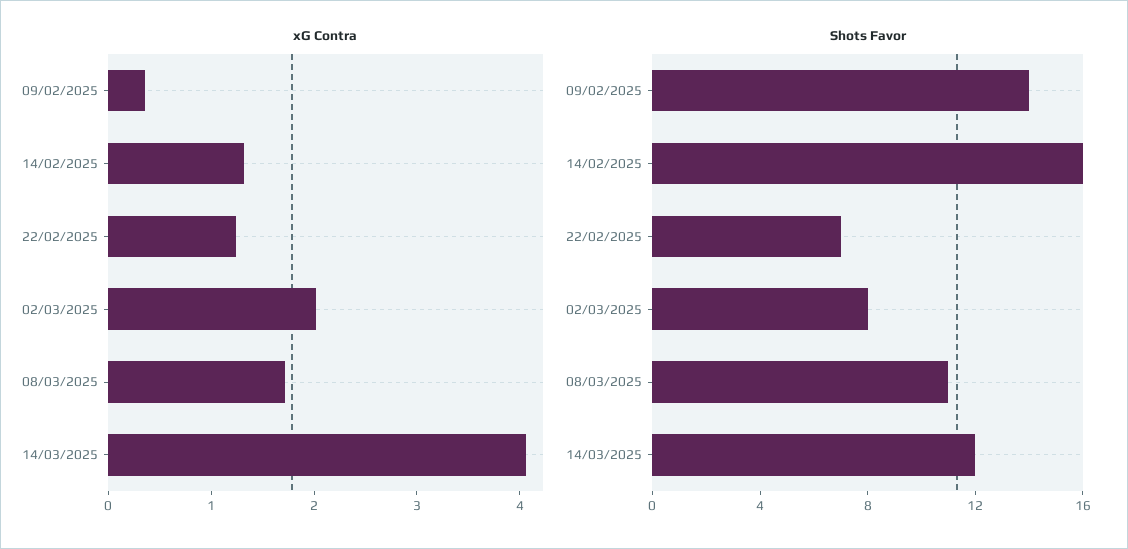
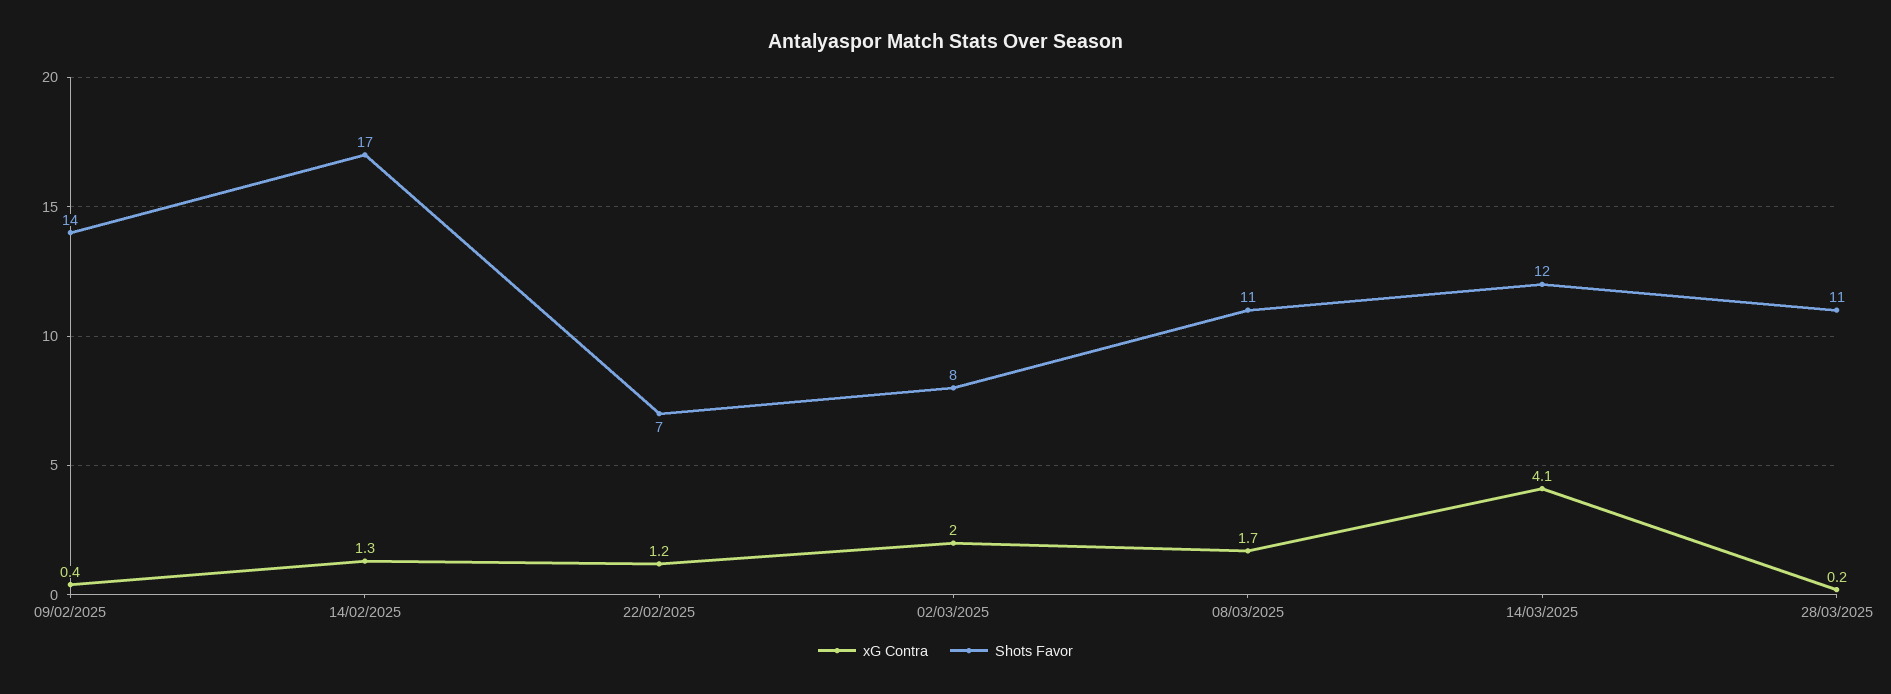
Shots Favor, 14/02/2025: 16 -> 17
xG Contra, 28/03/2025: none -> 0.2
Shots Favor, 28/03/2025: none -> 11

